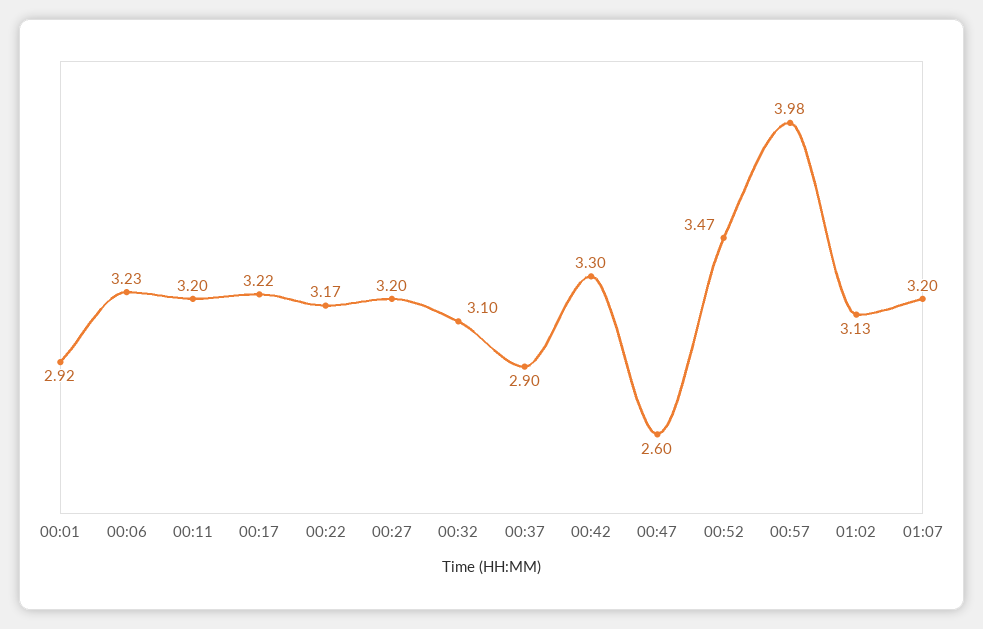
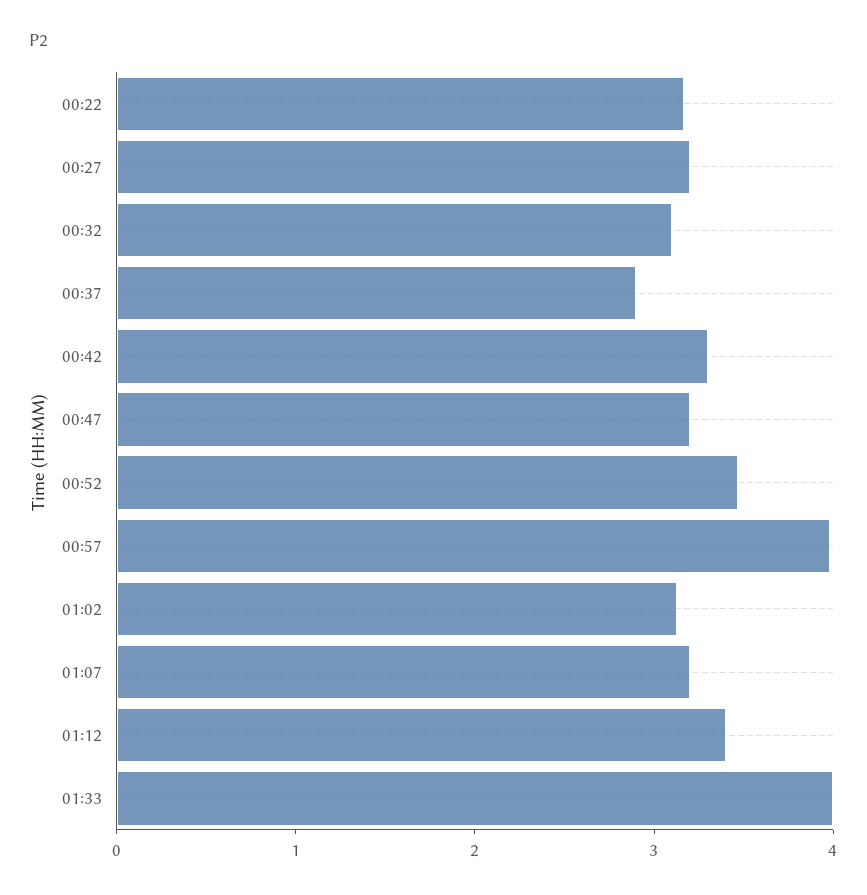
00:01: 2.92 -> none
00:06: 3.23 -> none
00:11: 3.2 -> none
00:17: 3.22 -> none
00:47: 2.6 -> 3.2
01:12: none -> 3.4
01:33: none -> 4

